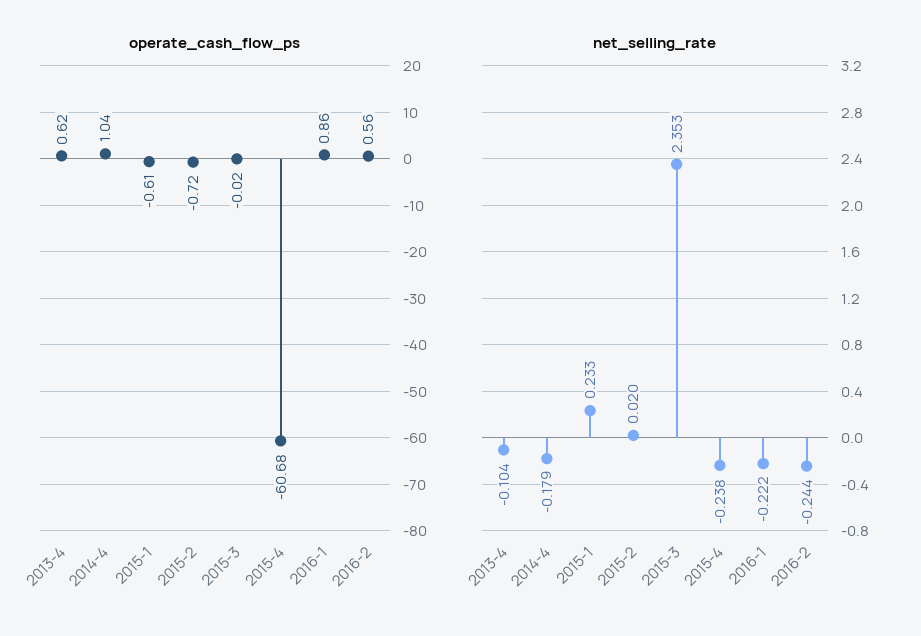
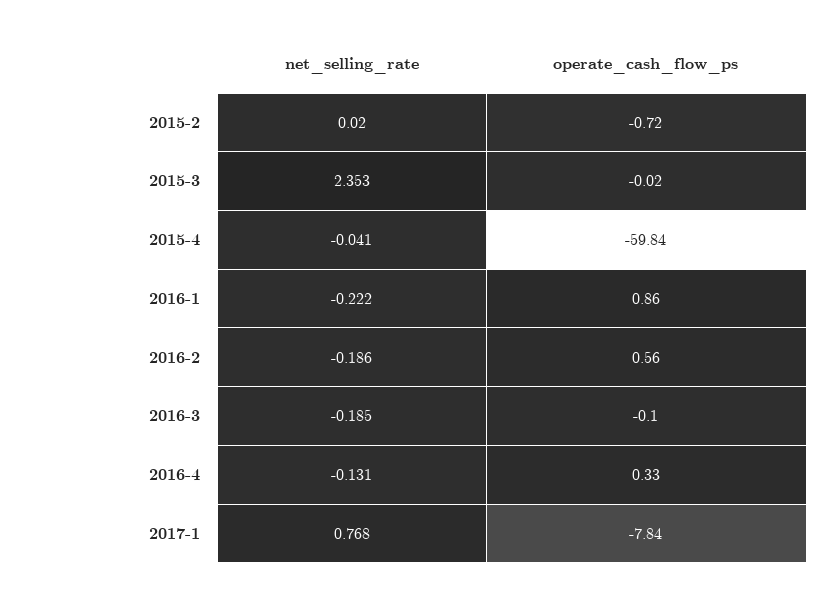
operate_cash_flow_ps, 2013-4: 0.62 -> none
operate_cash_flow_ps, 2014-4: 1.04 -> none
operate_cash_flow_ps, 2015-1: -0.61 -> none
operate_cash_flow_ps, 2015-4: -60.68 -> -59.84
net_selling_rate, 2013-4: -0.104 -> none
net_selling_rate, 2014-4: -0.179 -> none
net_selling_rate, 2015-1: 0.233 -> none
net_selling_rate, 2015-4: -0.238 -> -0.041
net_selling_rate, 2016-2: -0.244 -> -0.186
net_selling_rate, 2016-3: none -> -0.185
operate_cash_flow_ps, 2016-3: none -> -0.1
net_selling_rate, 2016-4: none -> -0.131
operate_cash_flow_ps, 2016-4: none -> 0.33
net_selling_rate, 2017-1: none -> 0.768
operate_cash_flow_ps, 2017-1: none -> -7.84

